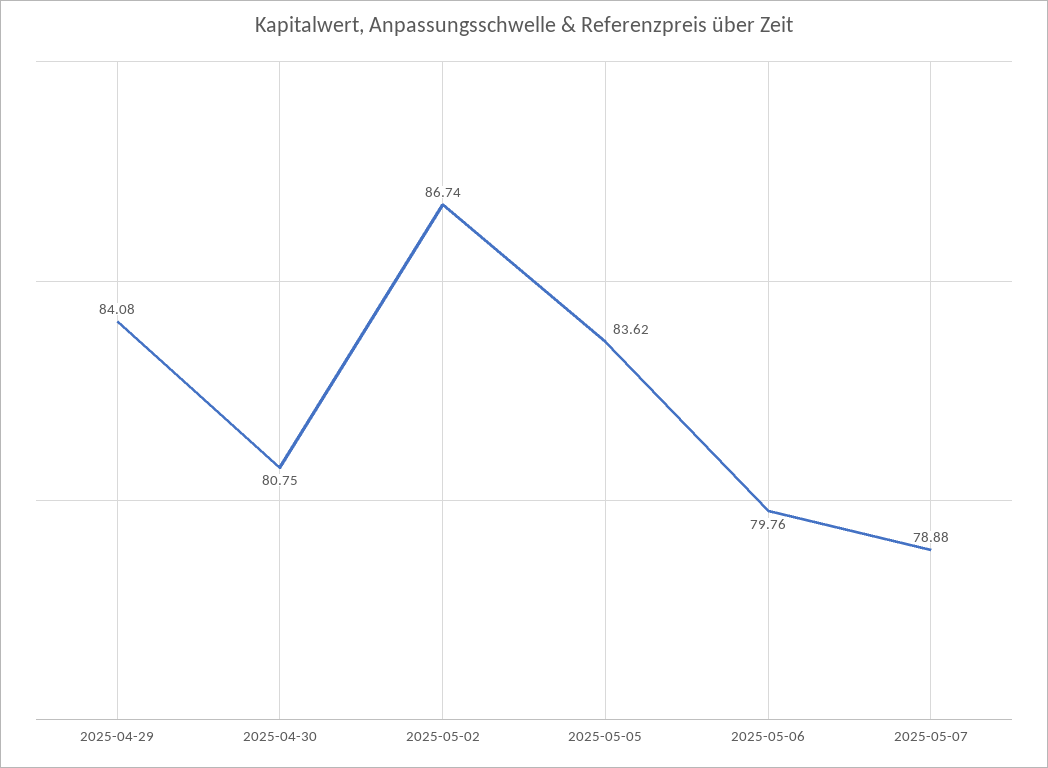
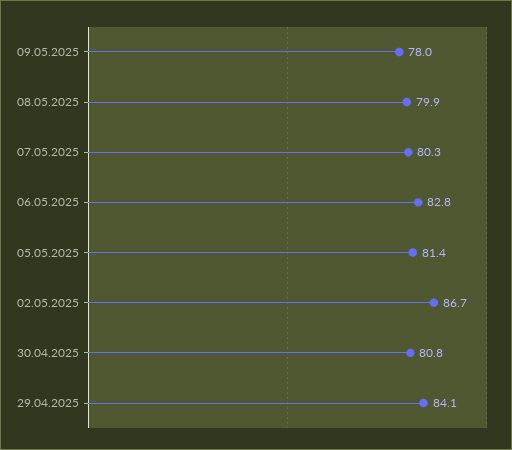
2025-05-05: 83.62 -> 81.4
2025-05-06: 79.76 -> 82.8
2025-05-07: 78.88 -> 80.3
09.05.2025: none -> 78
08.05.2025: none -> 79.9

